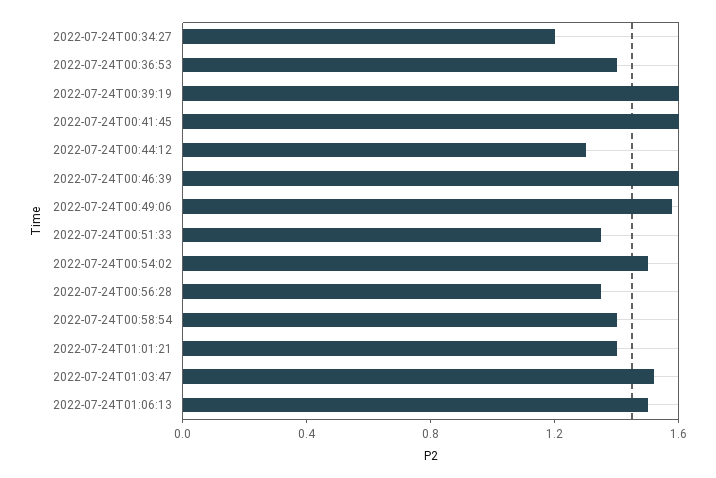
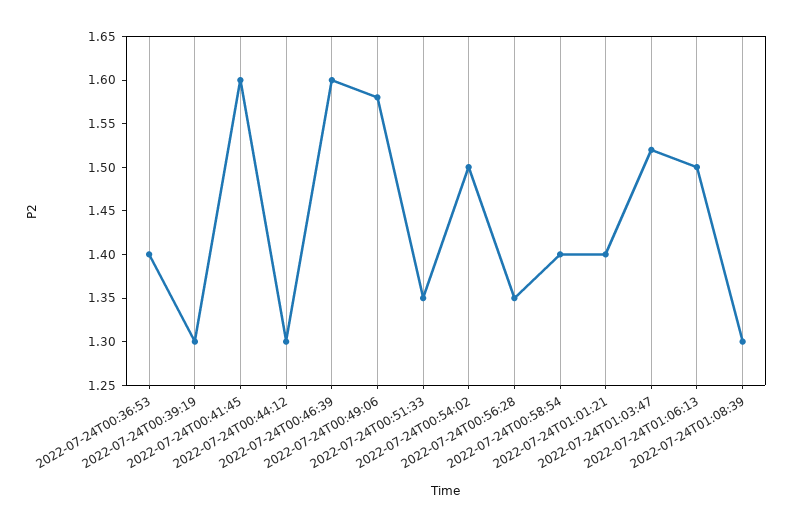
2022-07-24T00:34:27: 1.2 -> none
2022-07-24T00:39:19: 1.6 -> 1.3
2022-07-24T01:08:39: none -> 1.3

